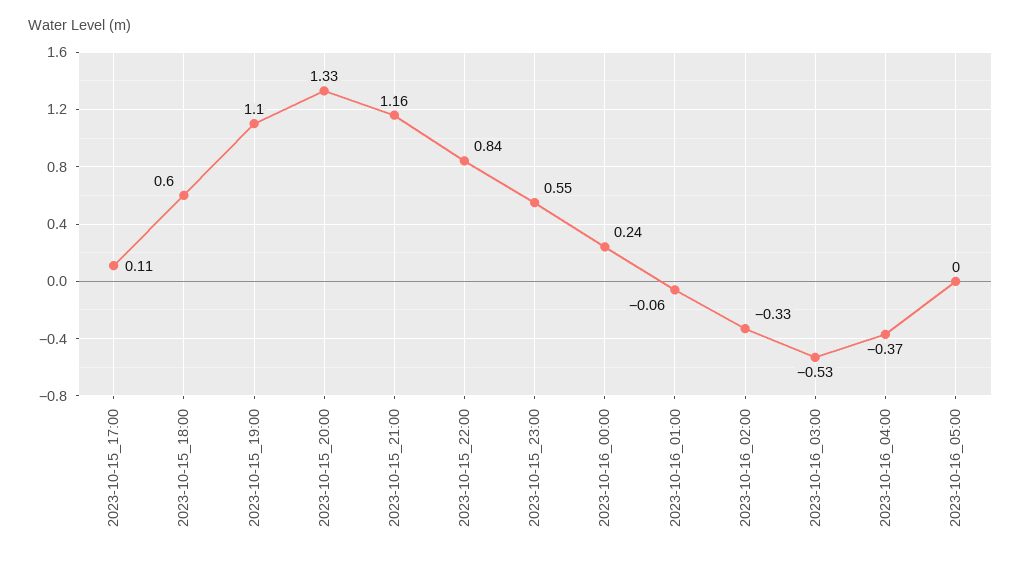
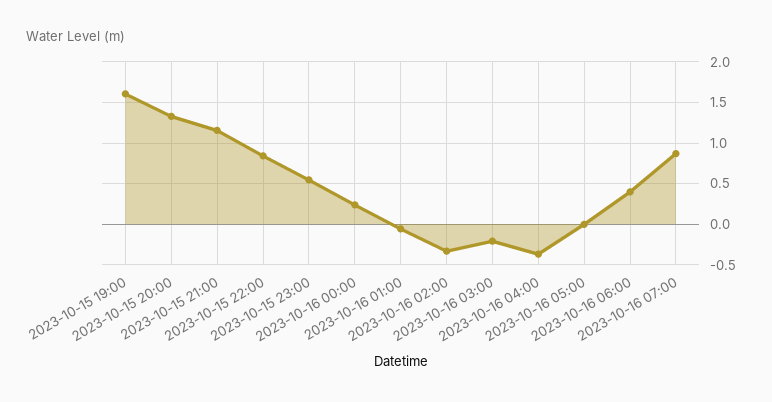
2023-10-15_17:00: 0.11 -> none
2023-10-15_18:00: 0.6 -> none
2023-10-15_19:00: 1.1 -> 1.6
2023-10-16_03:00: -0.53 -> -0.2
2023-10-16 06:00: none -> 0.4
2023-10-16 07:00: none -> 0.9

